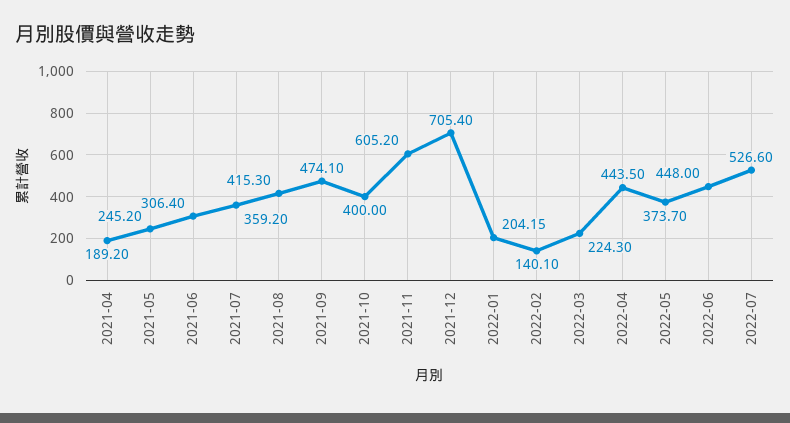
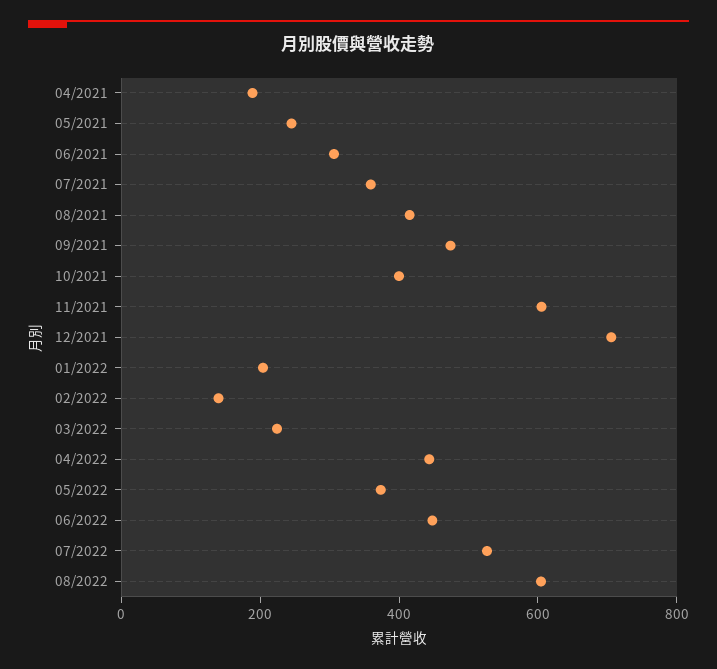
08/2022: none -> 600

